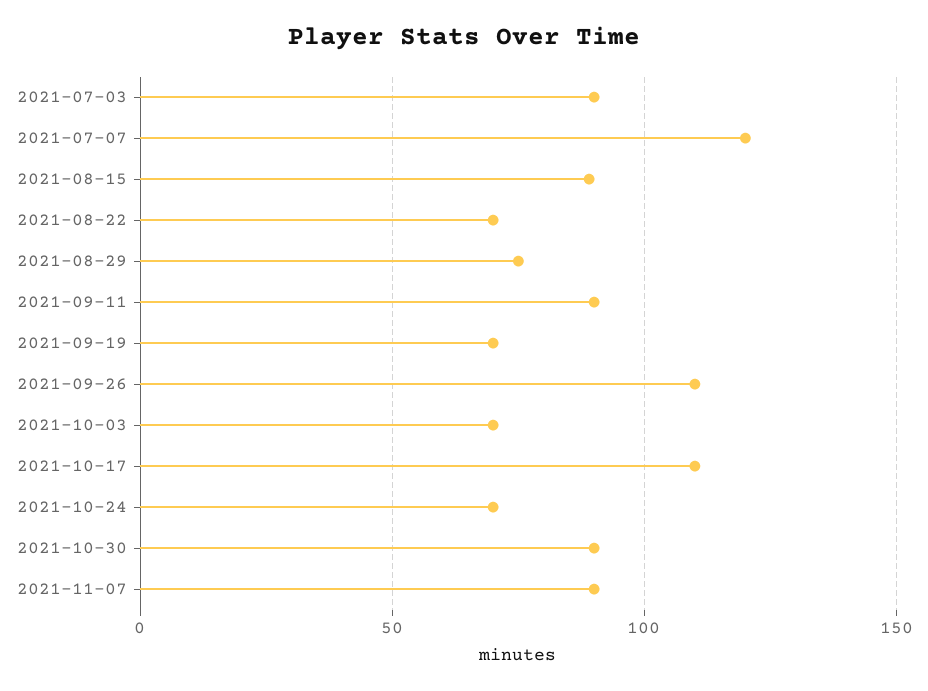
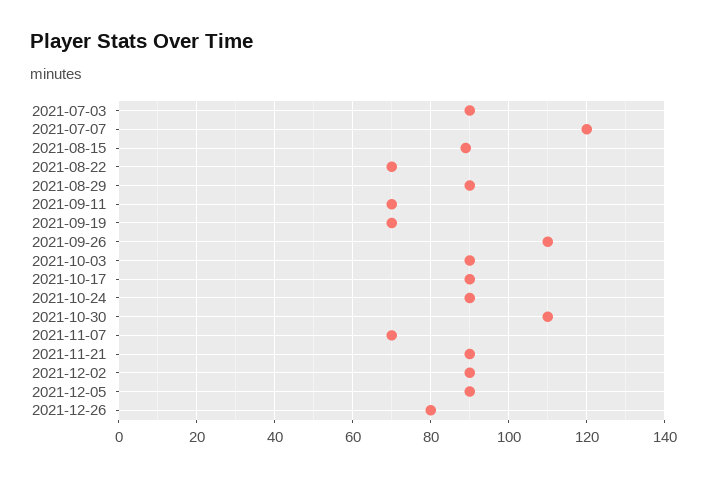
2021-08-29: 75 -> 90
2021-09-11: 90 -> 70
2021-10-03: 70 -> 90
2021-10-17: 110 -> 90
2021-10-24: 70 -> 90
2021-10-30: 90 -> 110
2021-11-07: 90 -> 70
2021-11-21: none -> 90
2021-12-02: none -> 90
2021-12-05: none -> 90
2021-12-26: none -> 80

